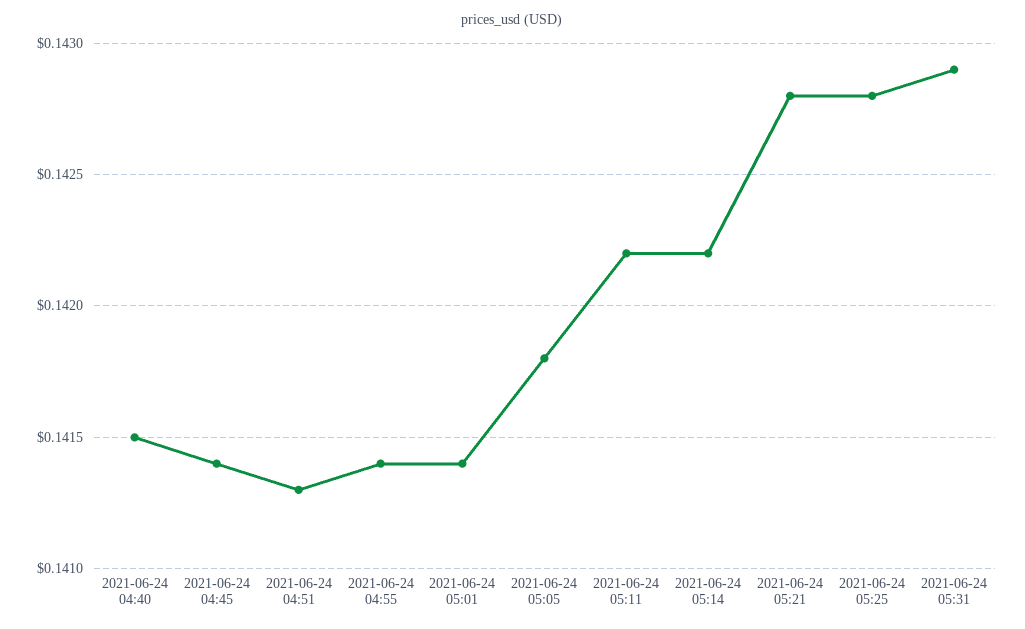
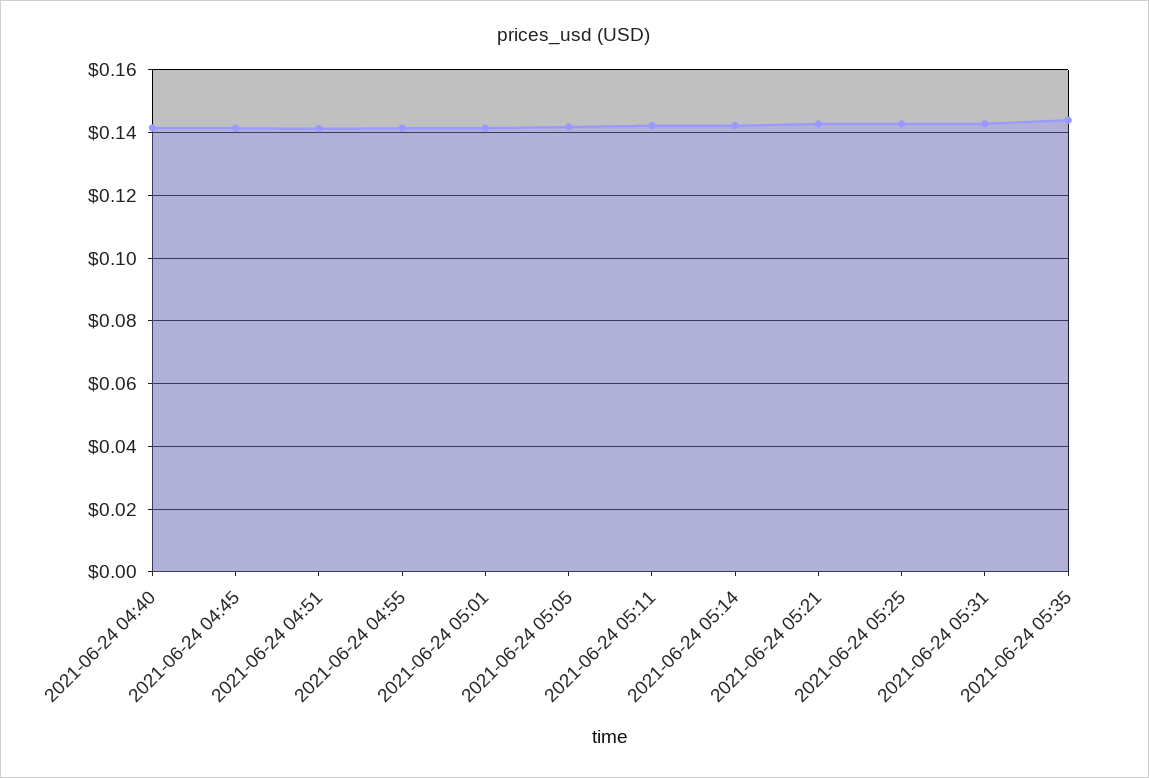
2021-06-24 05:35: none -> 0.144

